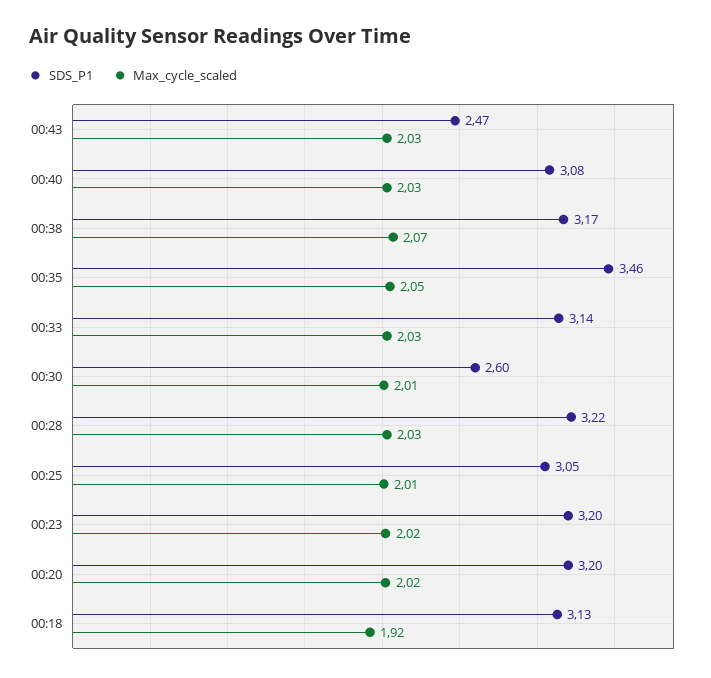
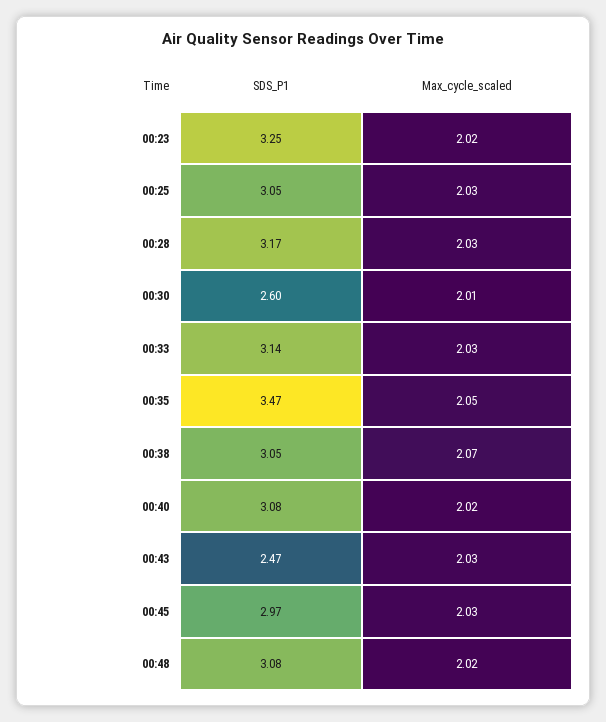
Max_cycle_scaled, 00:40: 2.03 -> 2.02
SDS_P1, 00:38: 3.17 -> 3.05
SDS_P1, 00:35: 3.46 -> 3.47
SDS_P1, 00:28: 3.22 -> 3.17
Max_cycle_scaled, 00:25: 2.01 -> 2.03
SDS_P1, 00:23: 3.2 -> 3.25
SDS_P1, 00:20: 3.2 -> none
Max_cycle_scaled, 00:20: 2.02 -> none
SDS_P1, 00:18: 3.13 -> none
Max_cycle_scaled, 00:18: 1.92 -> none
SDS_P1, 00:45: none -> 2.97
Max_cycle_scaled, 00:45: none -> 2.03
SDS_P1, 00:48: none -> 3.08
Max_cycle_scaled, 00:48: none -> 2.02

